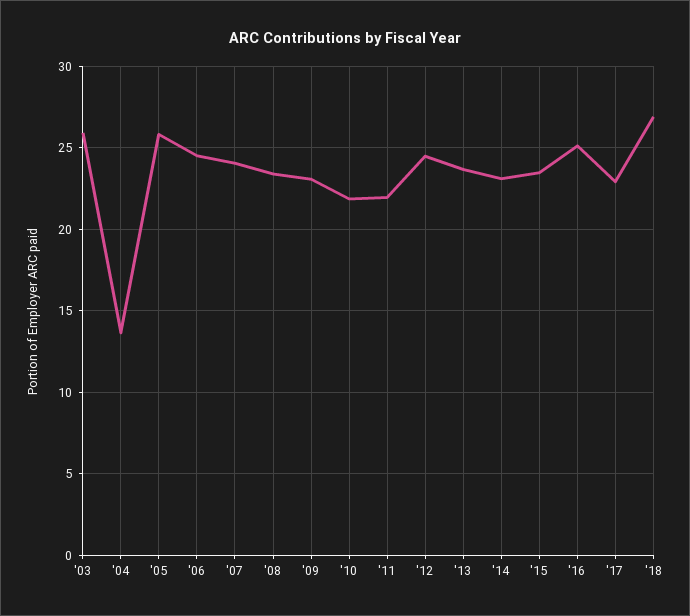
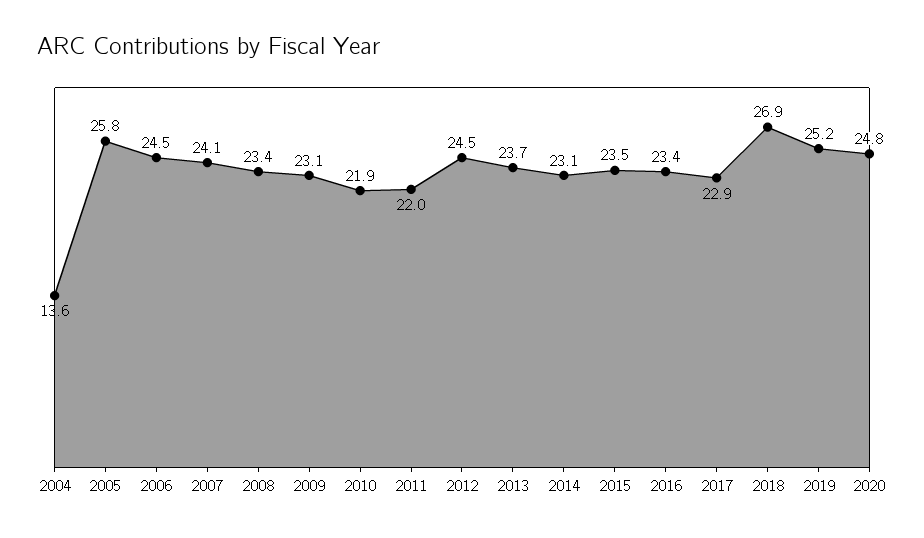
'03: 26 -> none
'16: 25 -> 23.4
2019: none -> 25.2
2020: none -> 24.8

